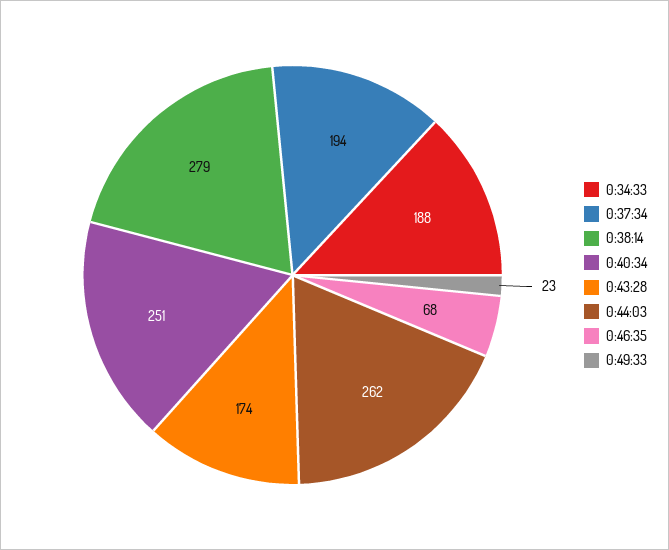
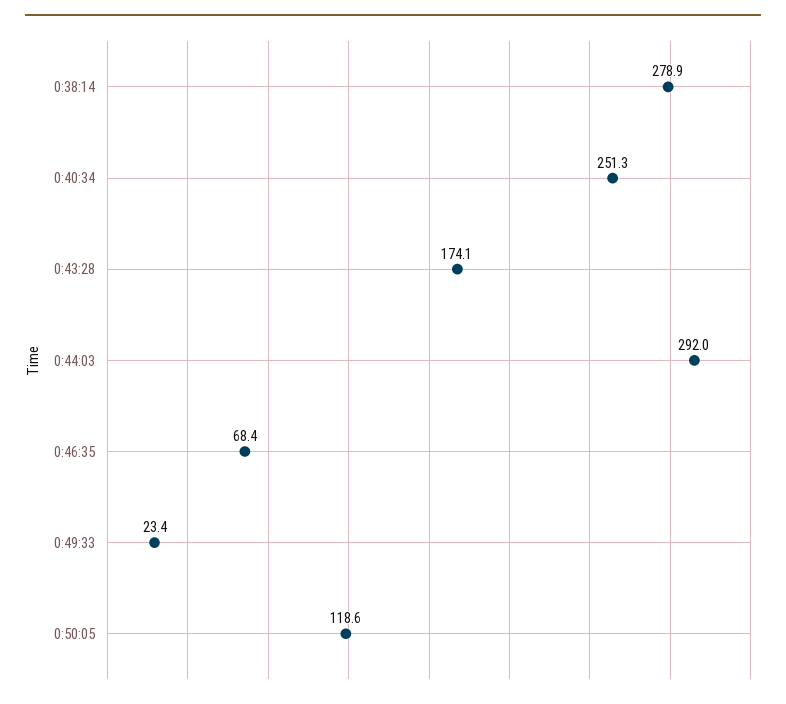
0:34:33: 188 -> none
0:37:34: 194 -> none
0:44:03: 262 -> 292
0:50:05: none -> 118.6

